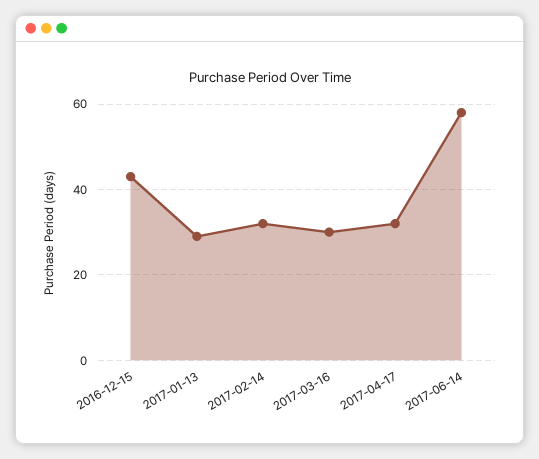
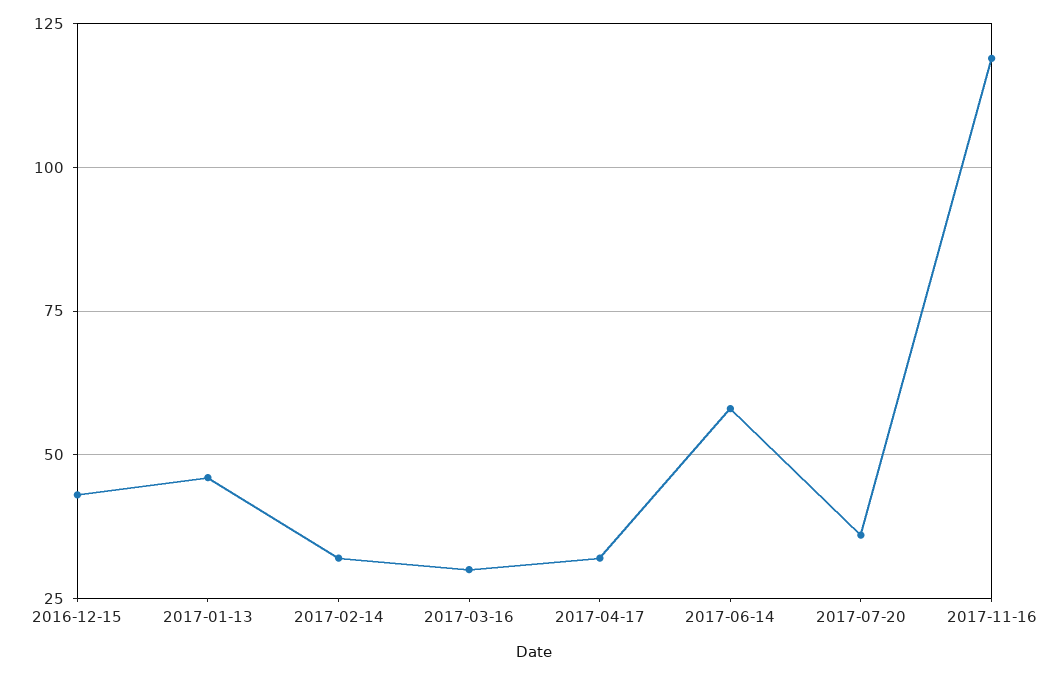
2017-01-13: 30 -> 45
2017-07-20: none -> 35
2017-11-16: none -> 120

